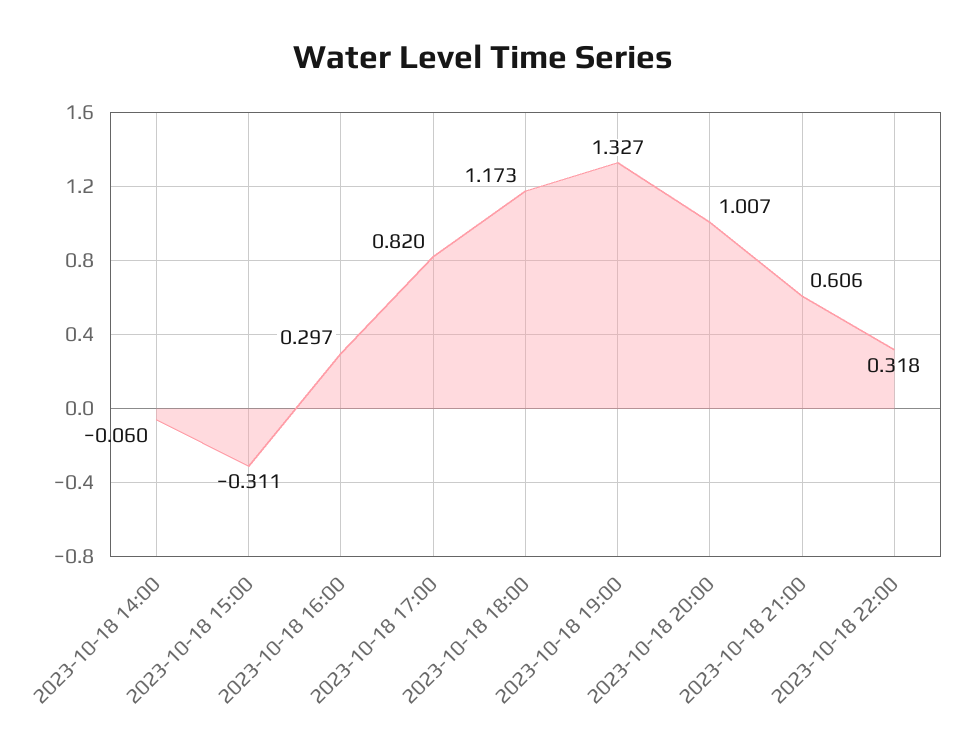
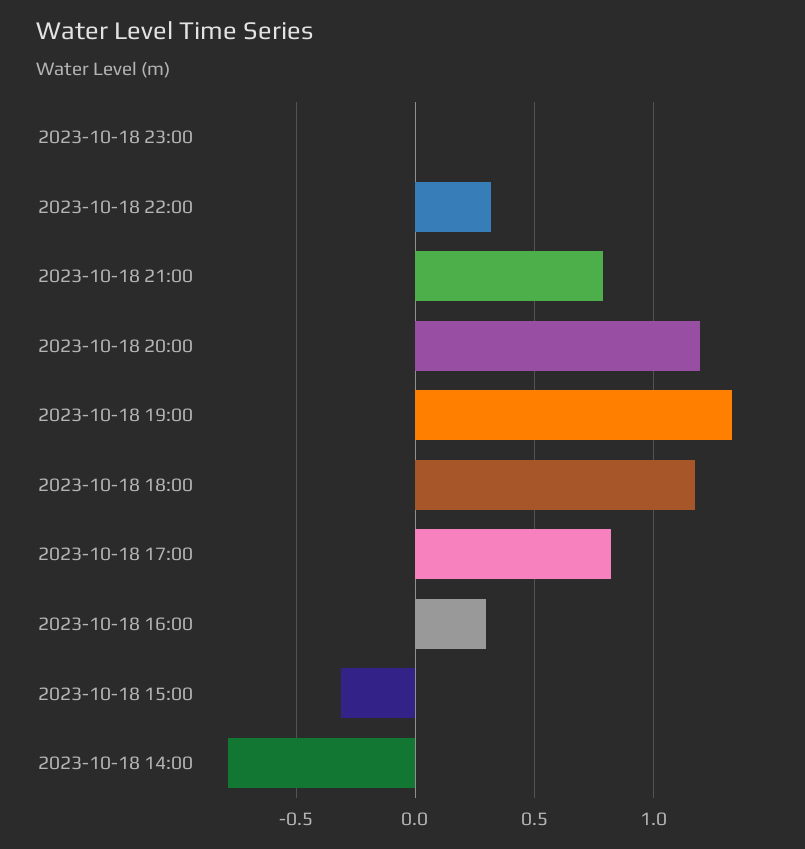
2023-10-18 14:00: -0.06 -> -0.8
2023-10-18 20:00: 1.007 -> 1.2
2023-10-18 21:00: 0.606 -> 0.8
2023-10-18 23:00: none -> 0

